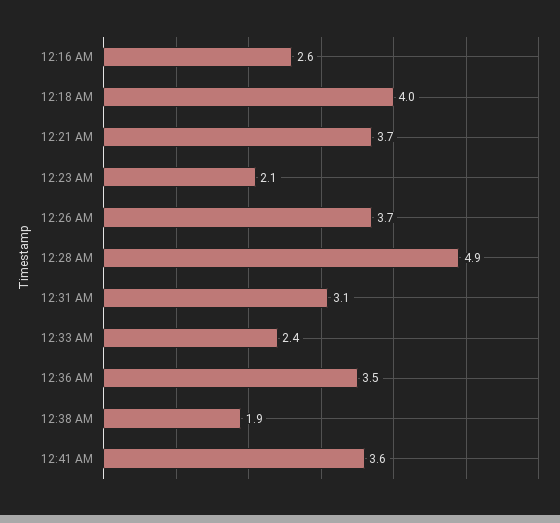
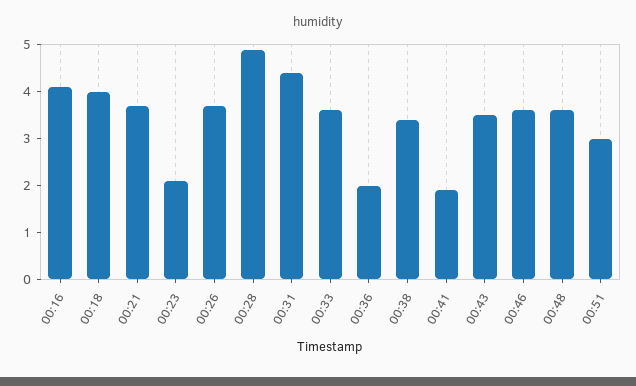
12:16 AM: 2.6 -> 4
12:31 AM: 3.1 -> 4.5
12:33 AM: 2.4 -> 3.5
12:36 AM: 3.5 -> 2
12:38 AM: 1.9 -> 3.5
12:41 AM: 3.6 -> 2
00:43: none -> 3.5
00:46: none -> 3.5
00:48: none -> 3.5
00:51: none -> 3

